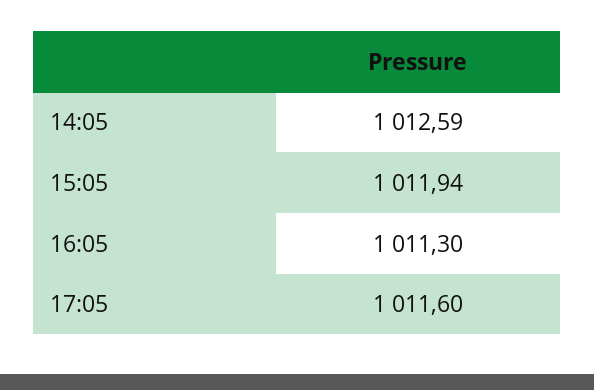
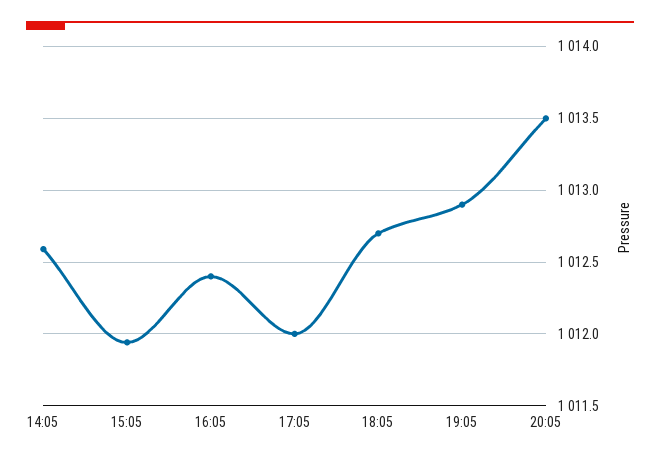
16:05: 1011.3 -> 1012.4
17:05: 1011.6 -> 1012
18:05: none -> 1012.7
19:05: none -> 1012.9
20:05: none -> 1013.5

